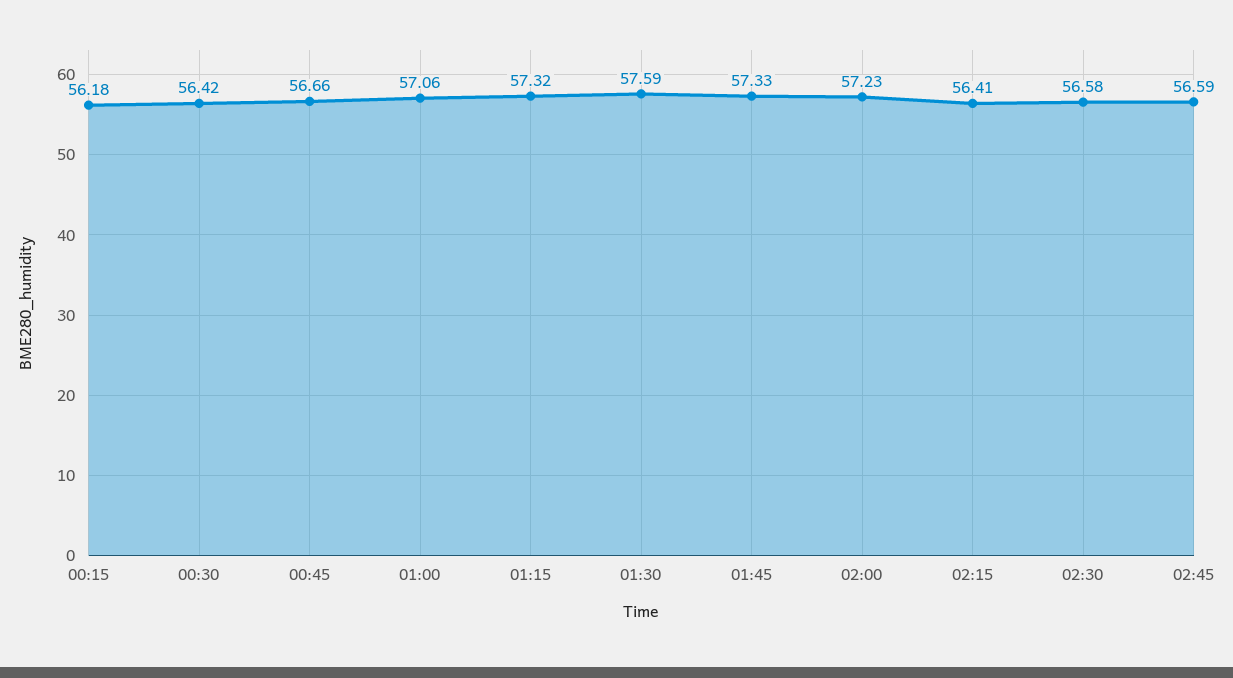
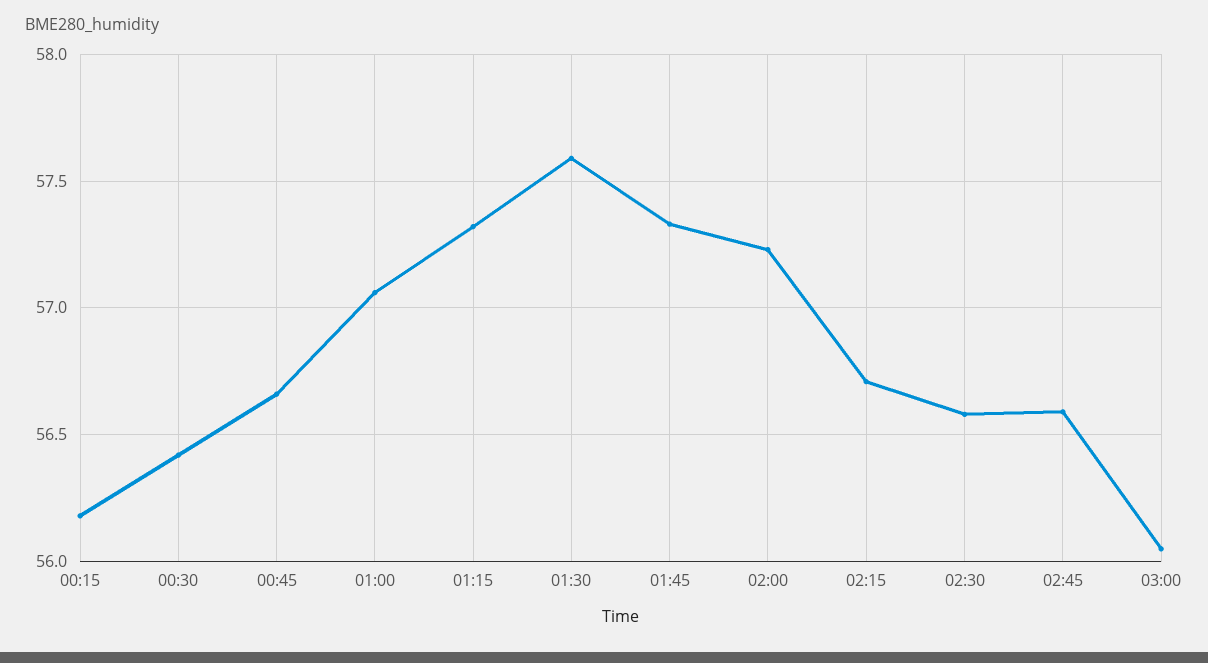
02:15: 56.41 -> 56.7
03:00: none -> 56.05

